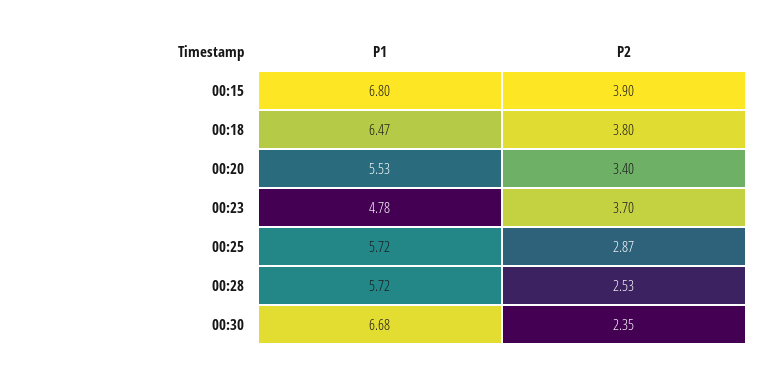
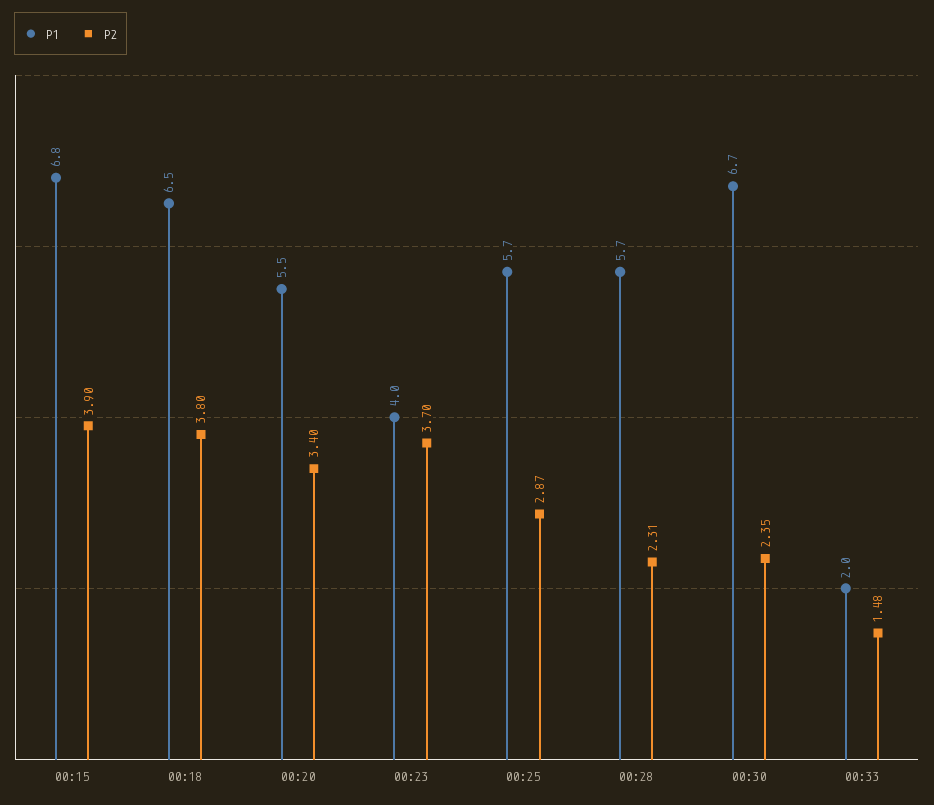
P1, 00:23: 4.78 -> 4
P2, 00:28: 2.53 -> 2.31
P1, 00:33: none -> 2
P2, 00:33: none -> 1.48

